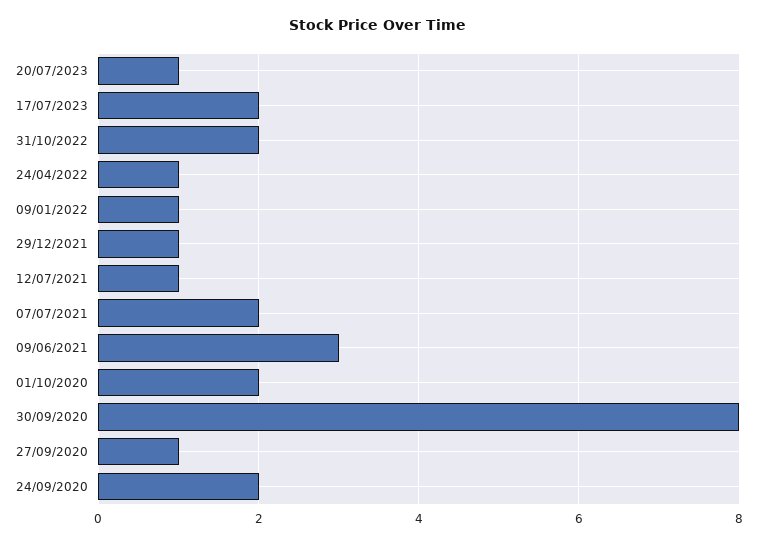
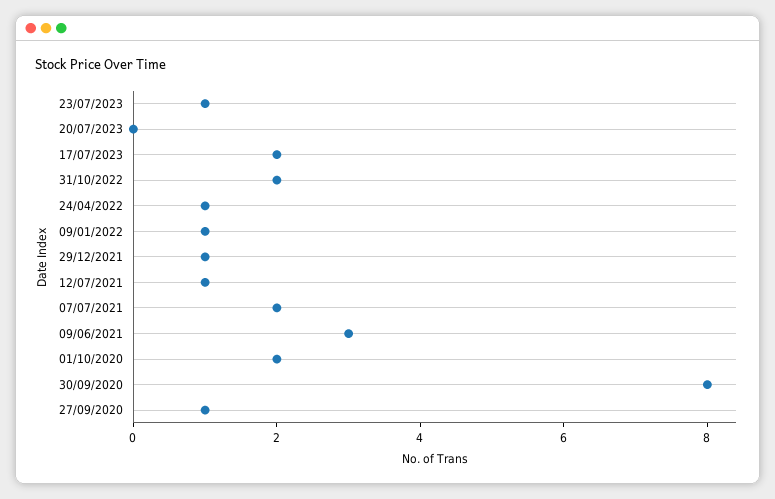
20/07/2023: 1 -> 0
24/09/2020: 2 -> none
23/07/2023: none -> 1

